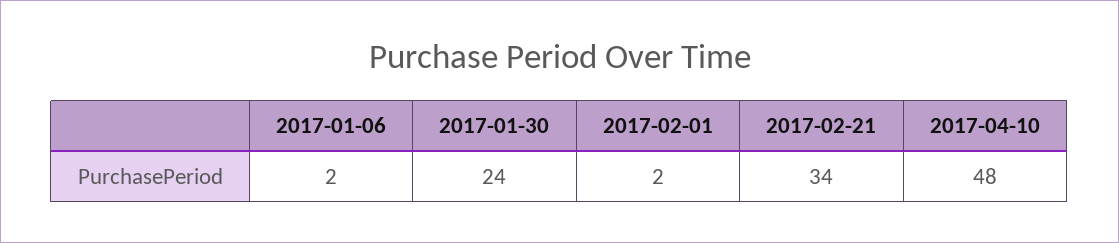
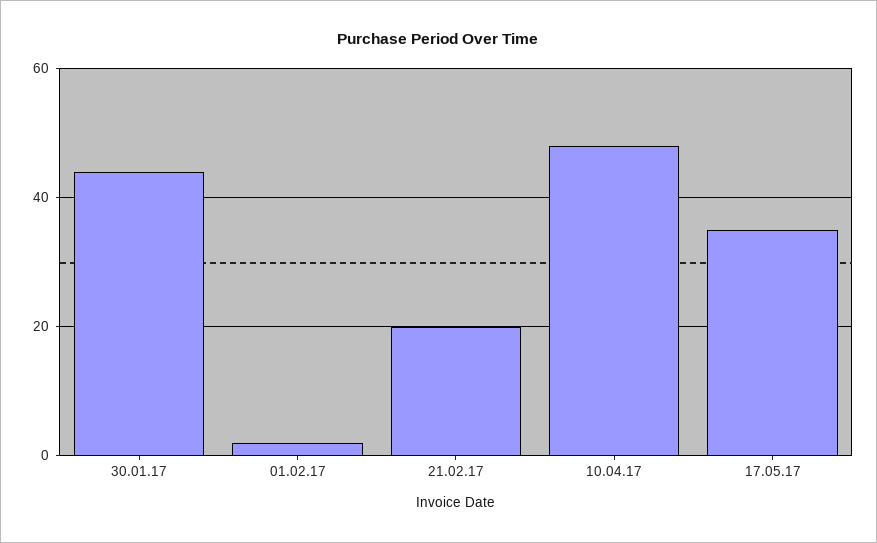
2017-01-06: 2 -> none
2017-01-30: 24 -> 45
2017-02-21: 34 -> 20
17.05.17: none -> 35

